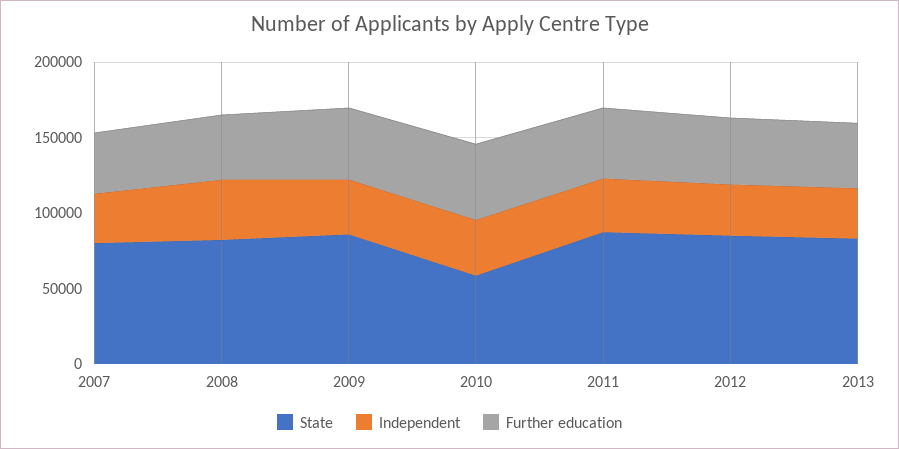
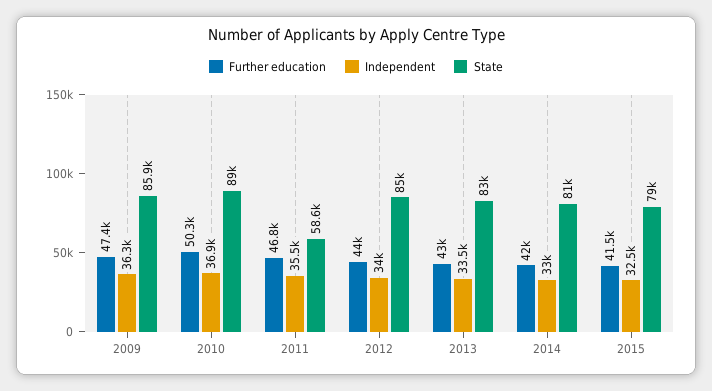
State, 2007: 80000 -> none
Independent, 2007: 30000 -> none
Further education, 2007: 40000 -> none
State, 2008: 80000 -> none
Independent, 2008: 40000 -> none
Further education, 2008: 40000 -> none
State, 2010: 60000 -> 89000
State, 2011: 90000 -> 58600
Further education, 2014: none -> 42000
Independent, 2014: none -> 33000
State, 2014: none -> 81000
Further education, 2015: none -> 41500
Independent, 2015: none -> 32500
State, 2015: none -> 79000

